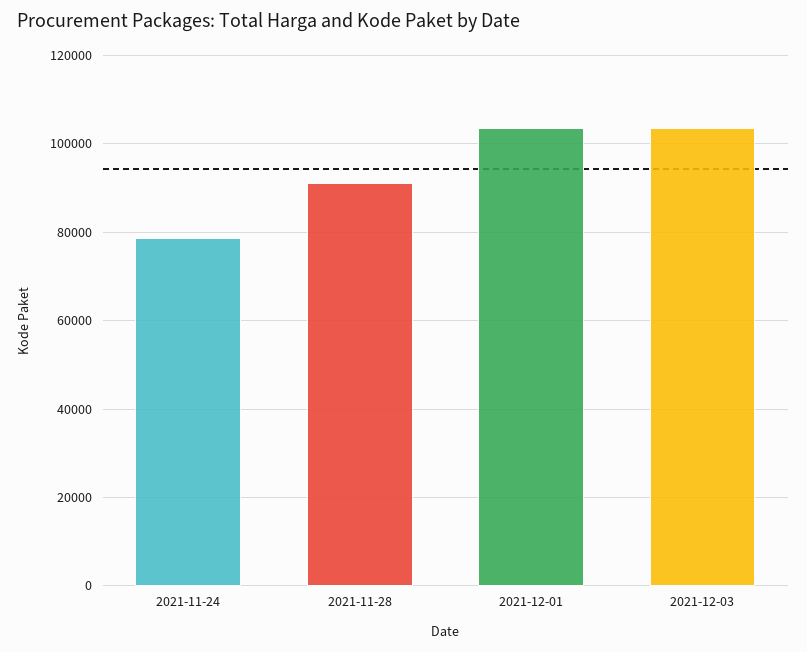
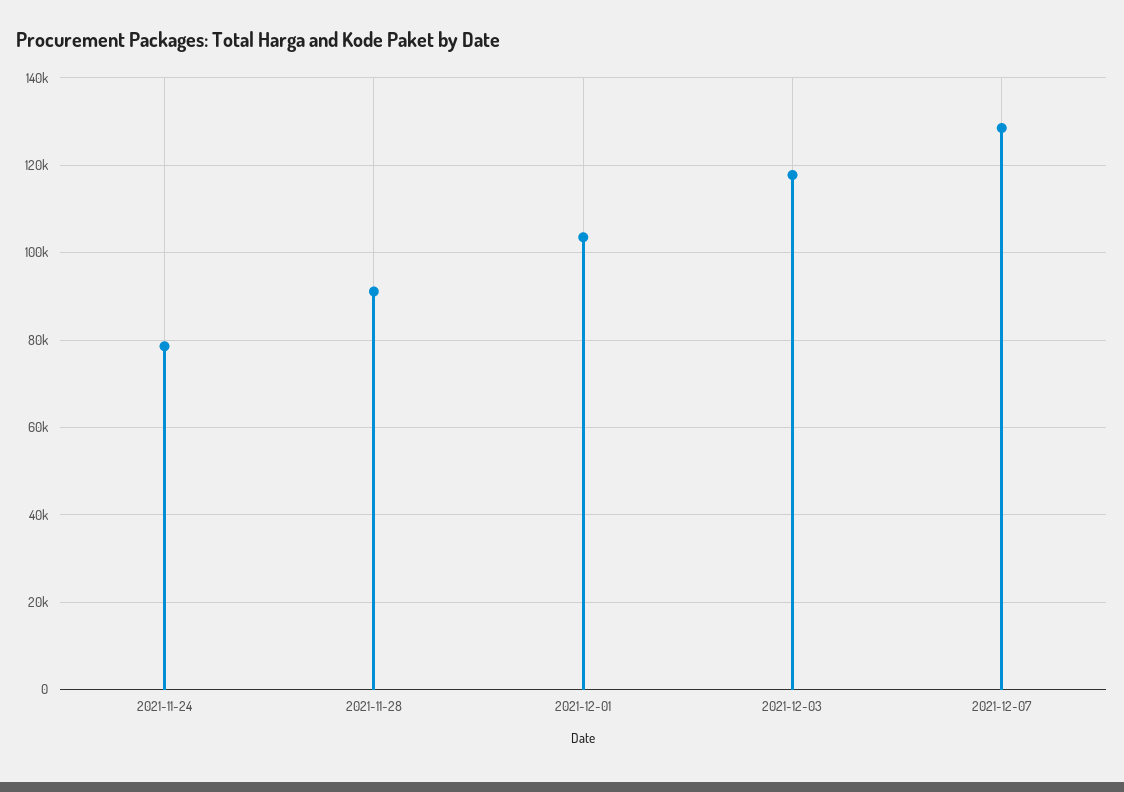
2021-12-03: 104000 -> 118000
2021-12-07: none -> 128000

